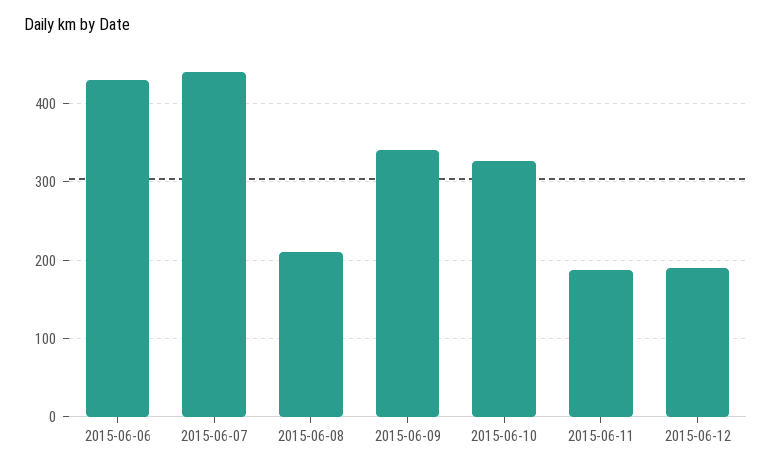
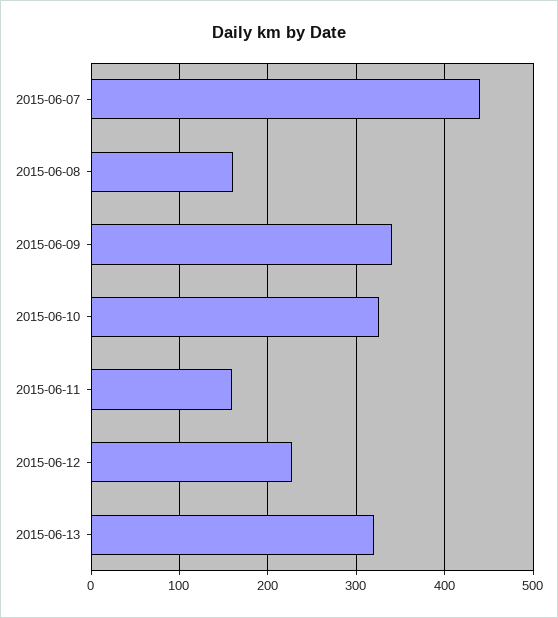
2015-06-06: 430 -> none
2015-06-08: 210 -> 160
2015-06-11: 190 -> 160
2015-06-12: 190 -> 230
2015-06-13: none -> 320

